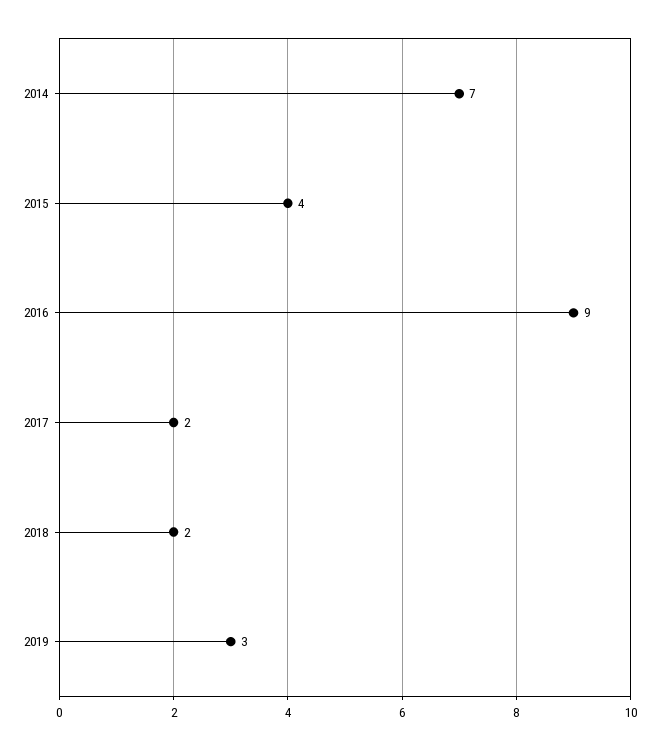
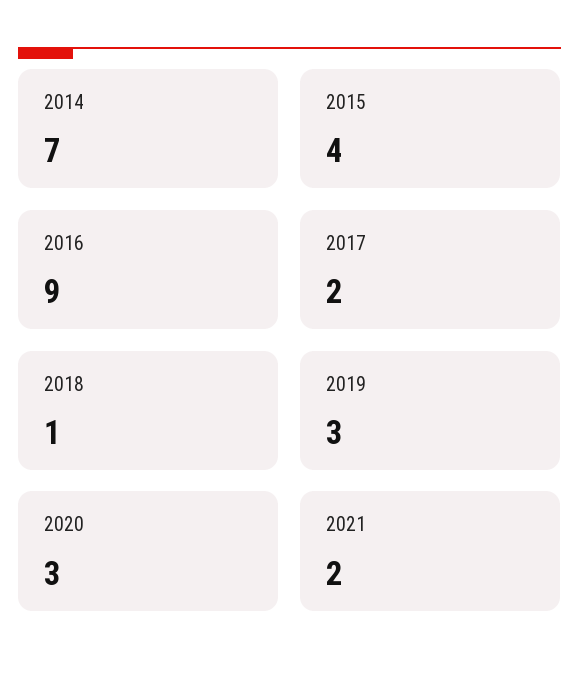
2018: 2 -> 1
2020: none -> 3
2021: none -> 2

